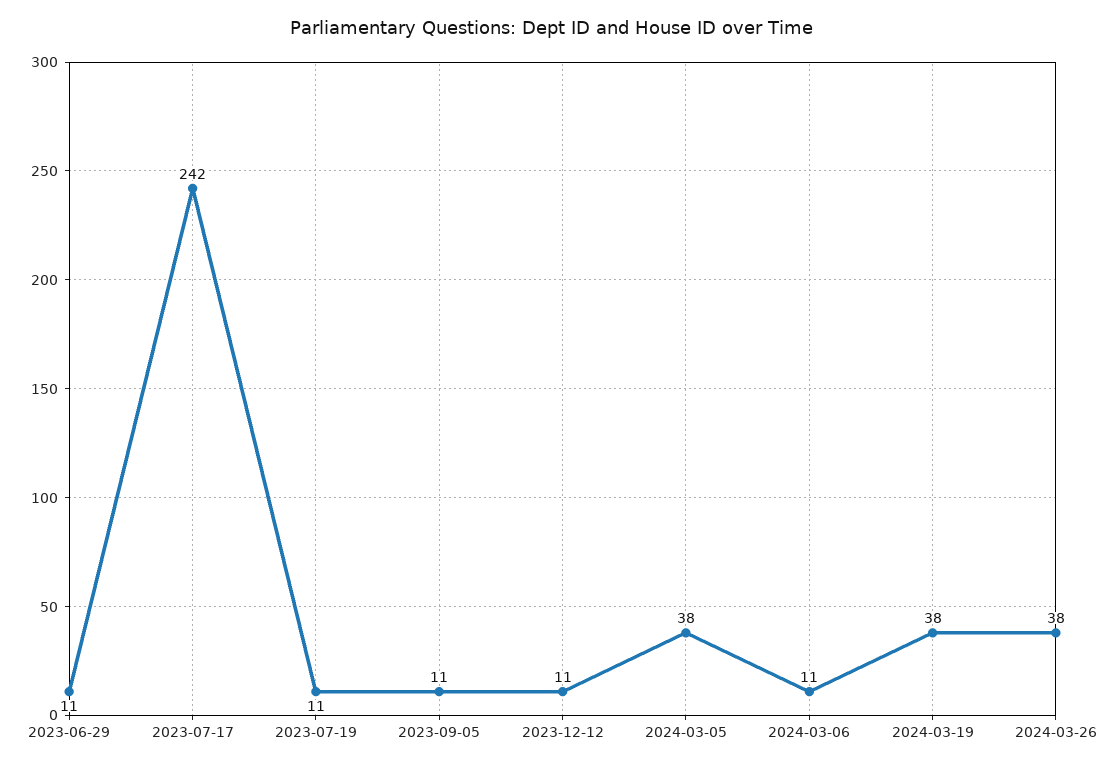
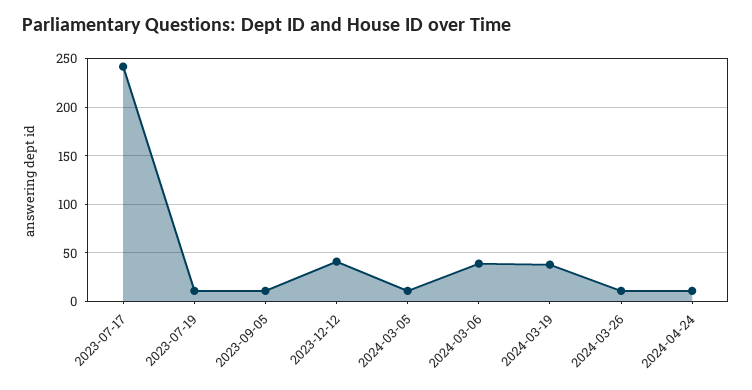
2023-06-29: 11 -> none
2023-12-12: 11 -> 40
2024-03-05: 38 -> 10
2024-03-06: 11 -> 40
2024-03-26: 38 -> 10
2024-04-24: none -> 10

